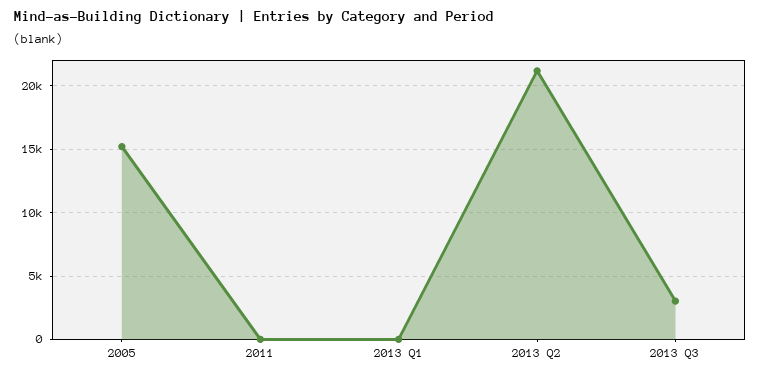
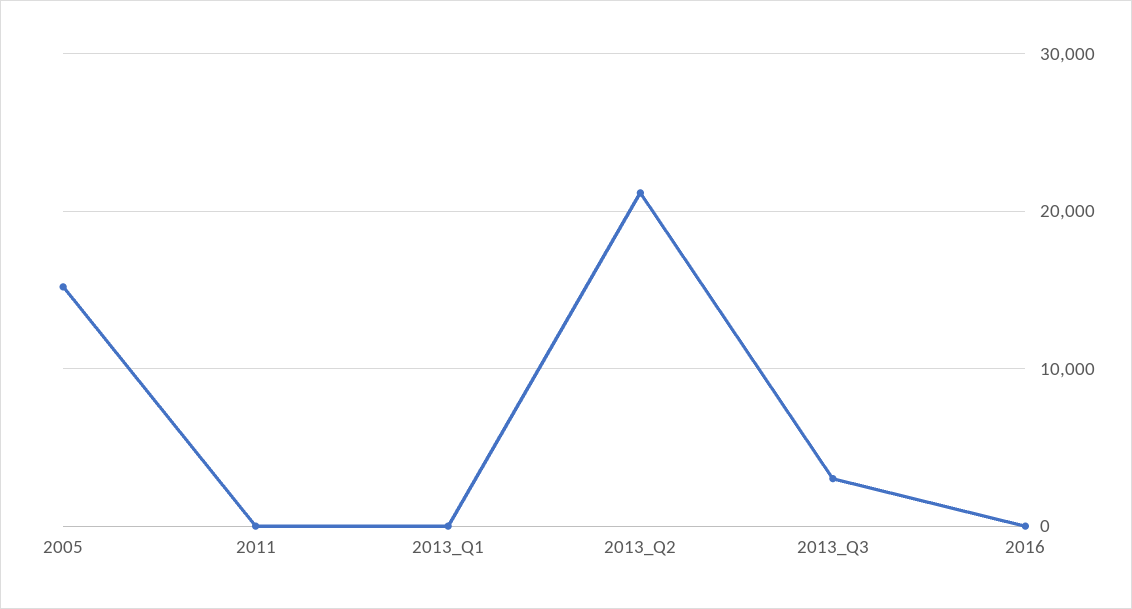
2016: none -> 0

